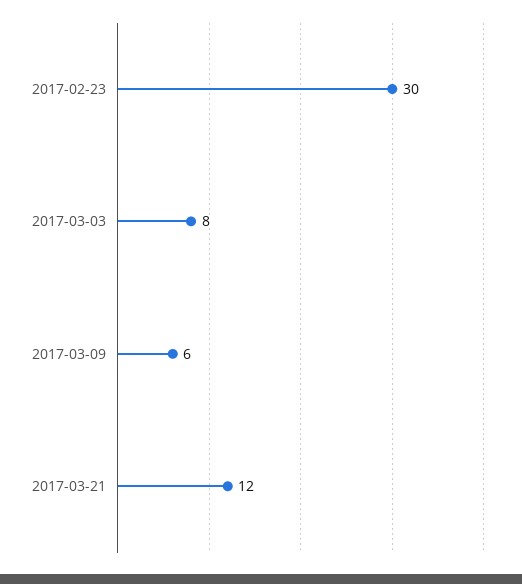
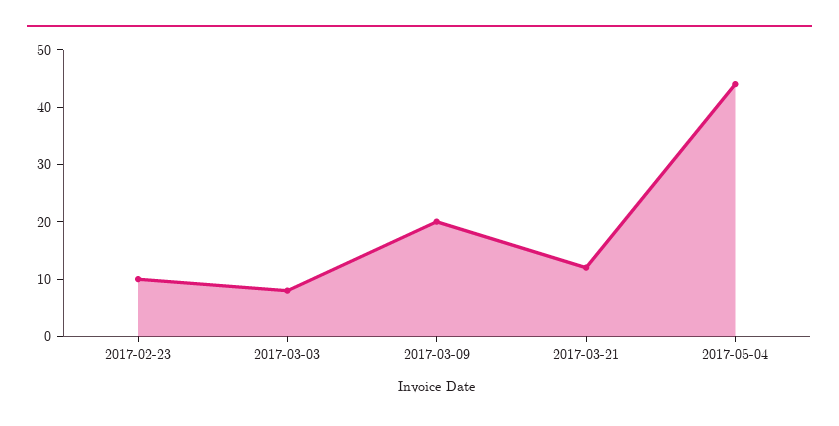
2017-02-23: 30 -> 10
2017-03-09: 6 -> 20
2017-05-04: none -> 45

